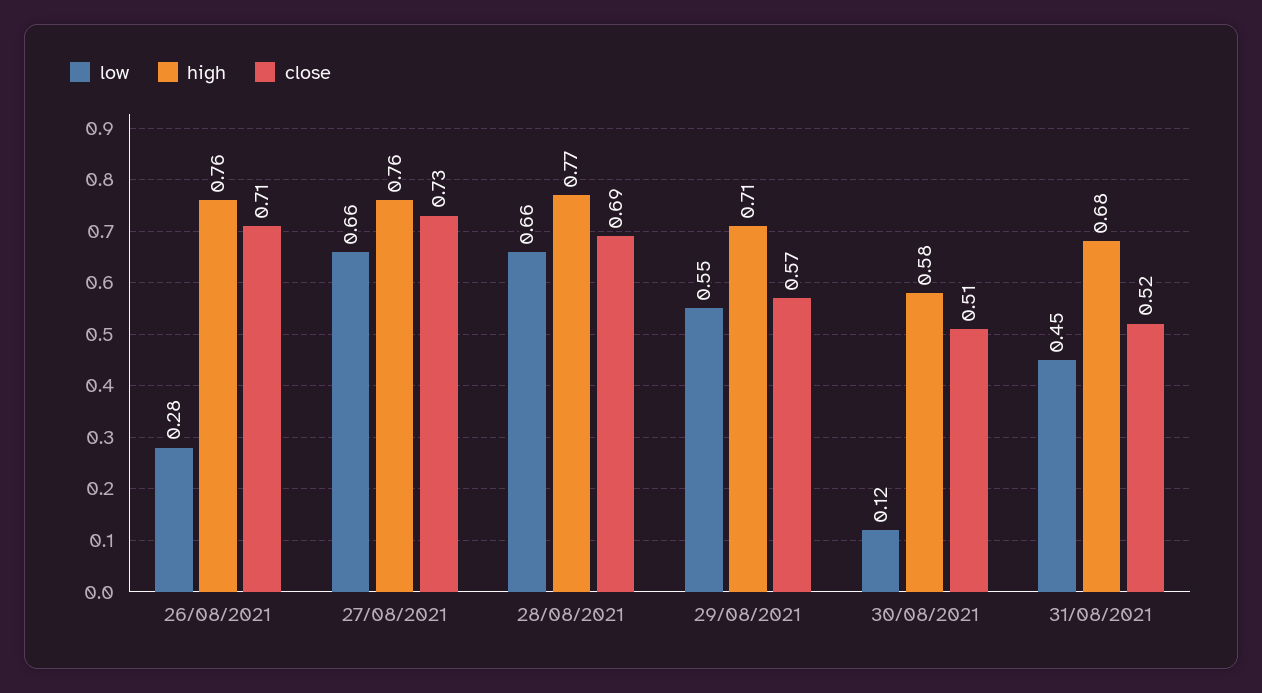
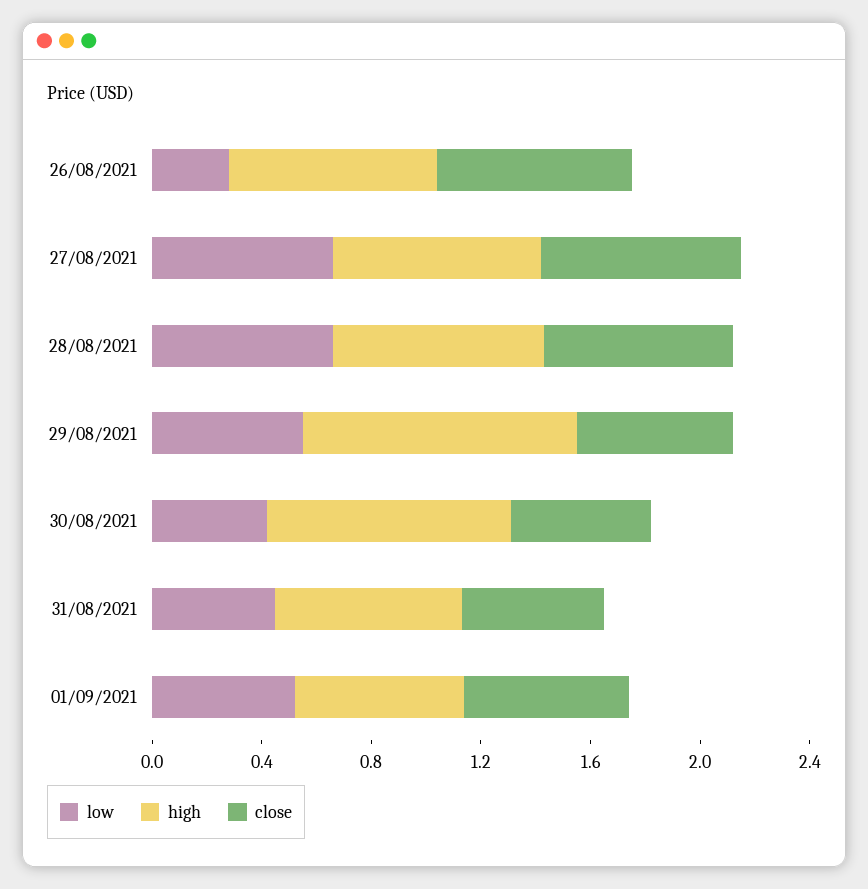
high, 29/08/2021: 0.71 -> 1
low, 30/08/2021: 0.12 -> 0.4
high, 30/08/2021: 0.58 -> 0.9
low, 01/09/2021: none -> 0.5
high, 01/09/2021: none -> 0.6
close, 01/09/2021: none -> 0.6

